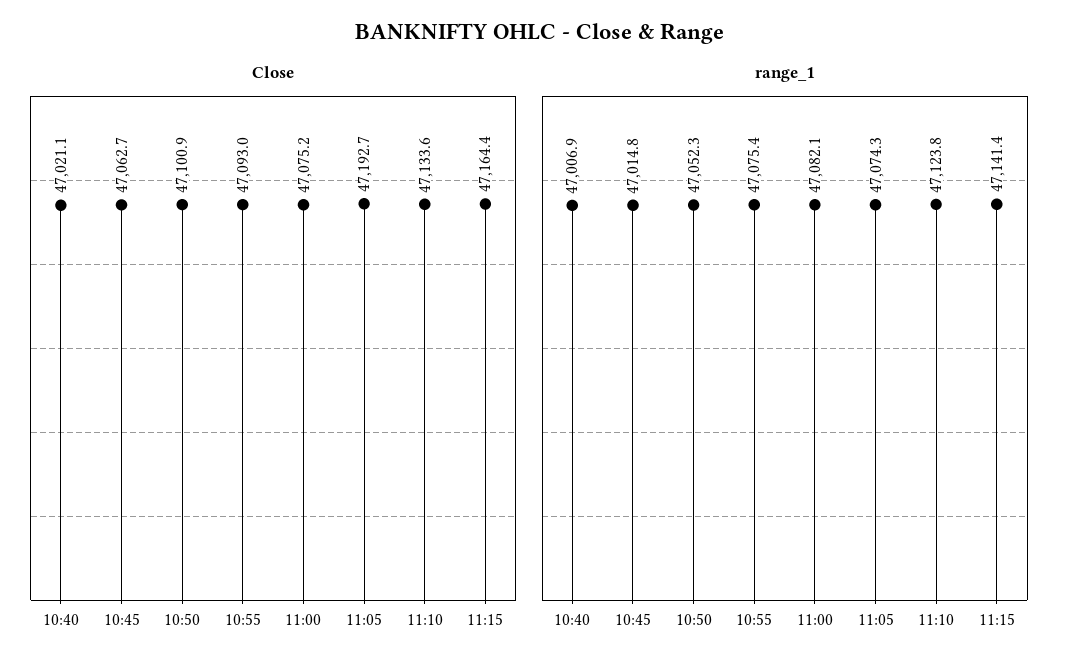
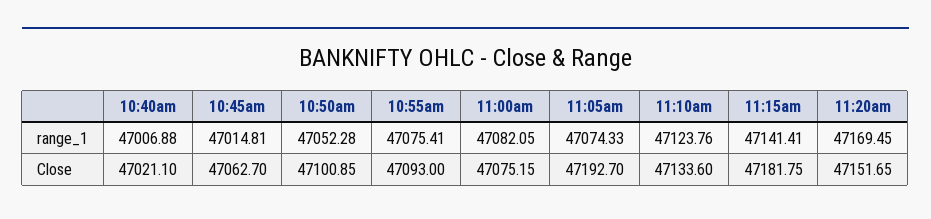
Close, 11:15: 47164.4 -> 47181.75
range_1, 11:20am: none -> 47169.45
Close, 11:20am: none -> 47151.65

